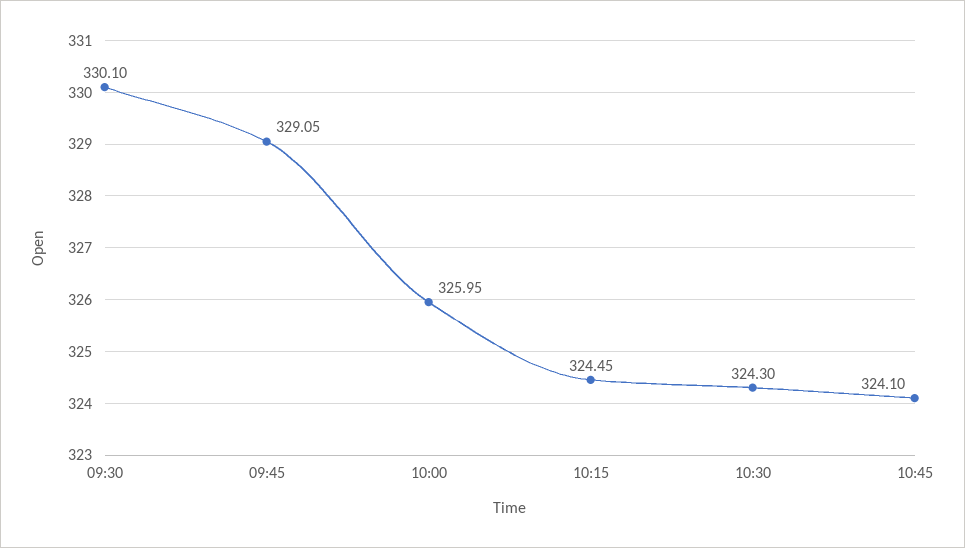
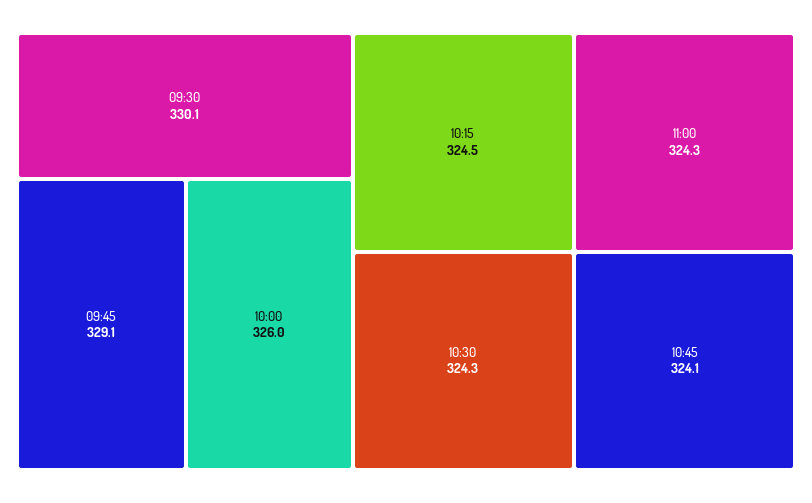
11:00: none -> 324.3

